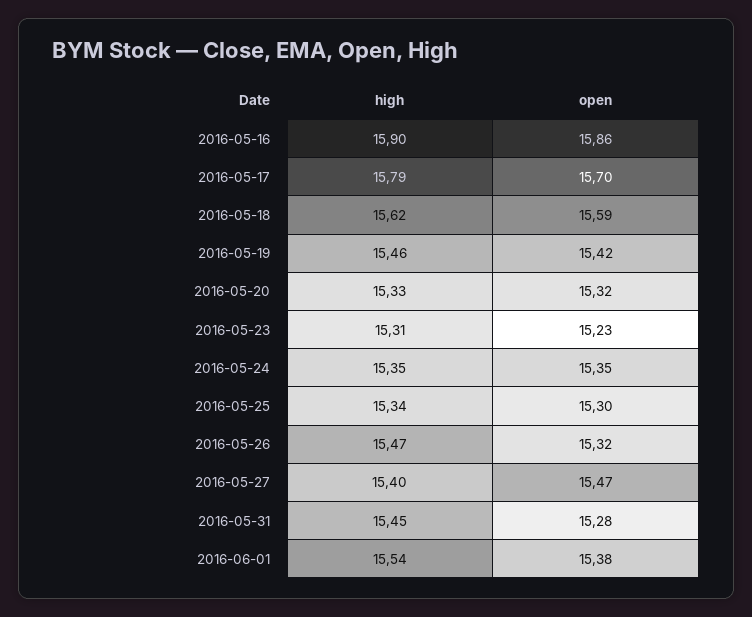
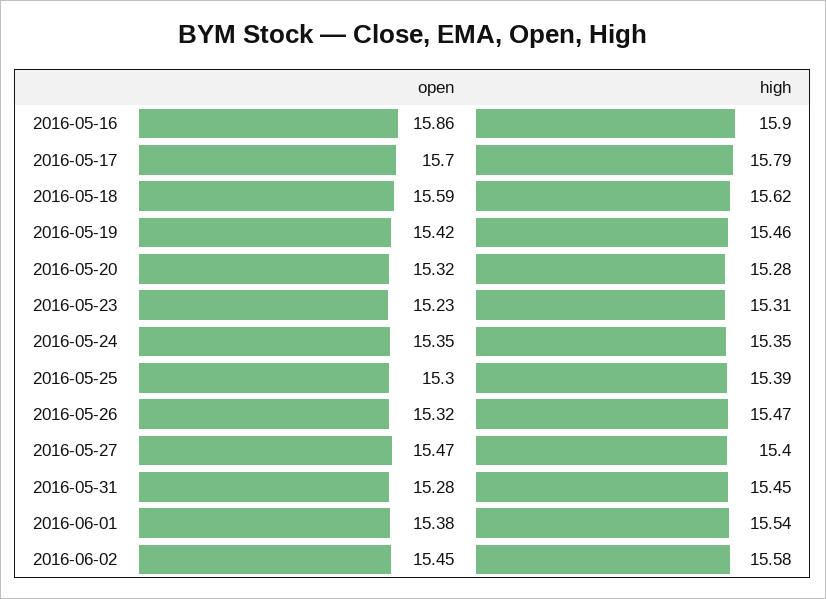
high, 2016-05-20: 15.33 -> 15.28
high, 2016-05-25: 15.34 -> 15.39
open, 2016-06-02: none -> 15.45
high, 2016-06-02: none -> 15.58

